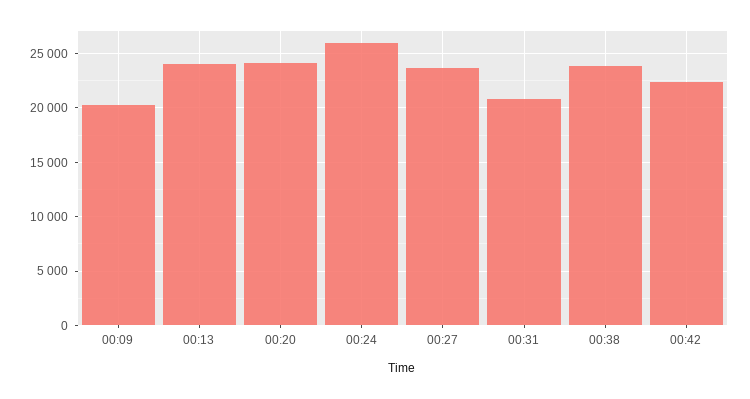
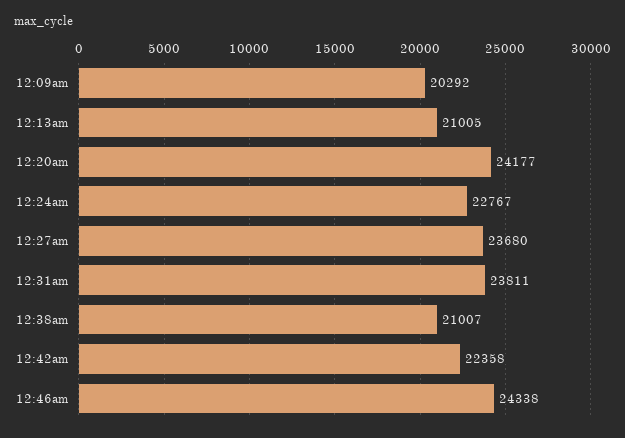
00:13: 24000 -> 21005
00:24: 26000 -> 22767
00:31: 21000 -> 23811
00:38: 24000 -> 21007
12:46am: none -> 24338

